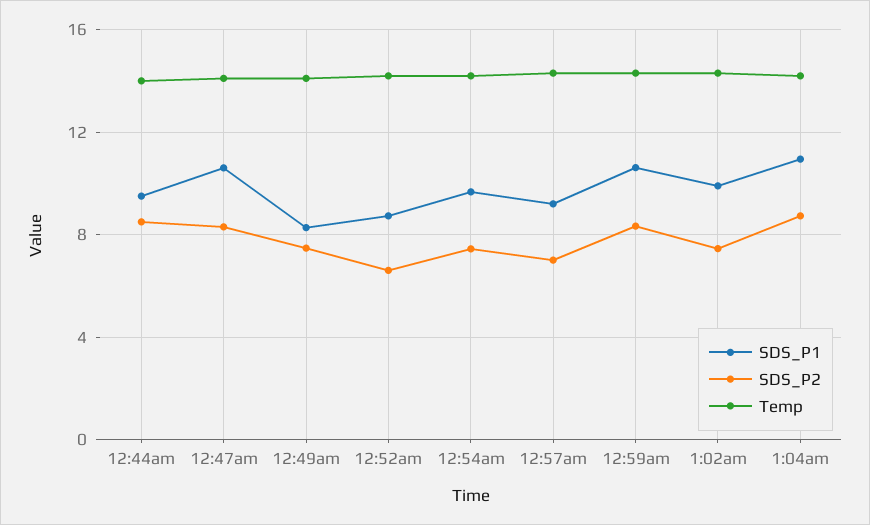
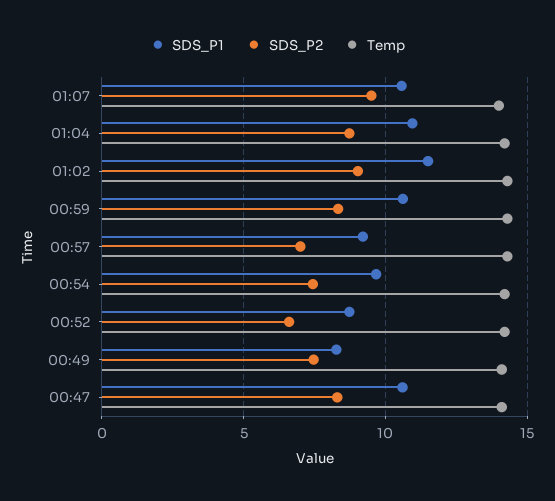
SDS_P1, 12:44am: 9.5 -> none
SDS_P2, 12:44am: 8.5 -> none
Temp, 12:44am: 14 -> none
SDS_P1, 1:02am: 10 -> 11.5
SDS_P2, 1:02am: 7.5 -> 9
SDS_P1, 01:07: none -> 10.5
SDS_P2, 01:07: none -> 9.5
Temp, 01:07: none -> 14

